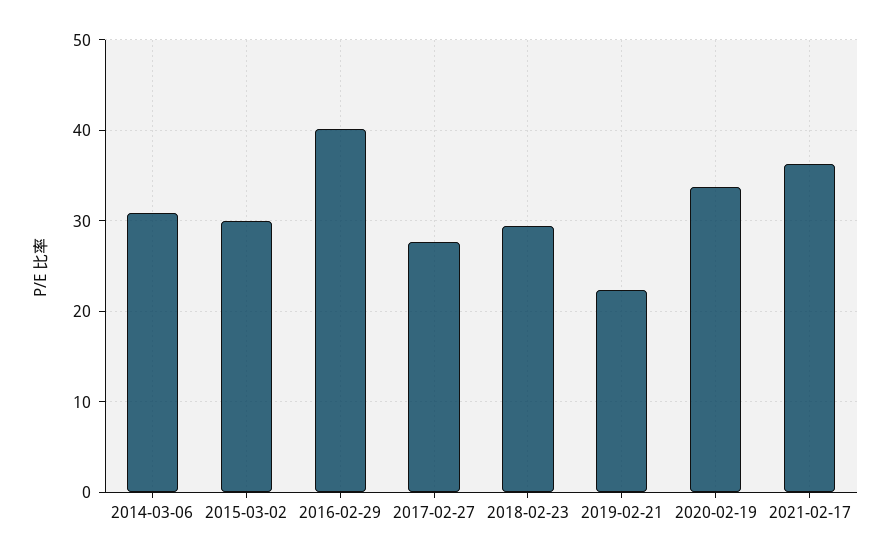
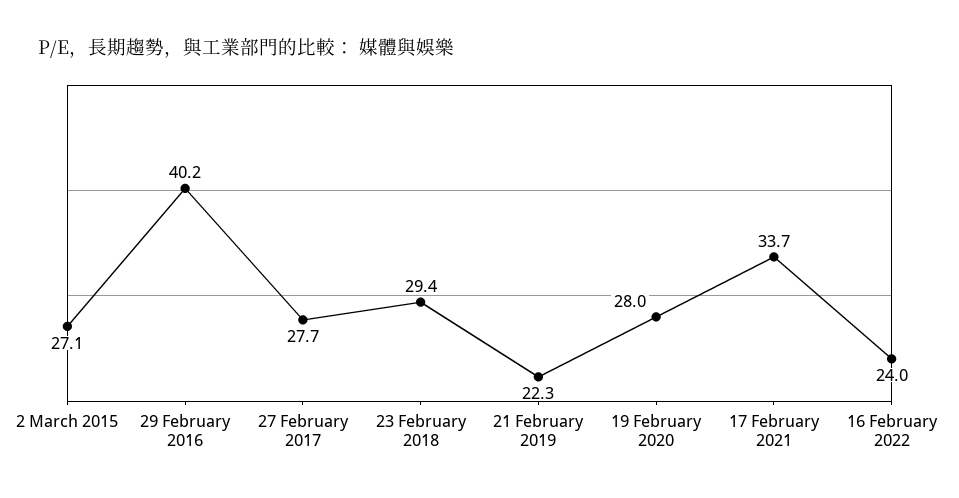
2014-03-06: 31 -> none
2015-03-02: 30 -> 27.1
2020-02-19: 34 -> 28
2021-02-17: 36 -> 33.7
16 February 2022: none -> 24

